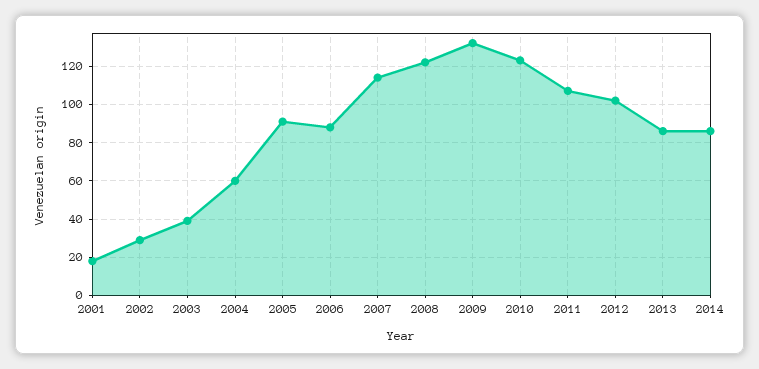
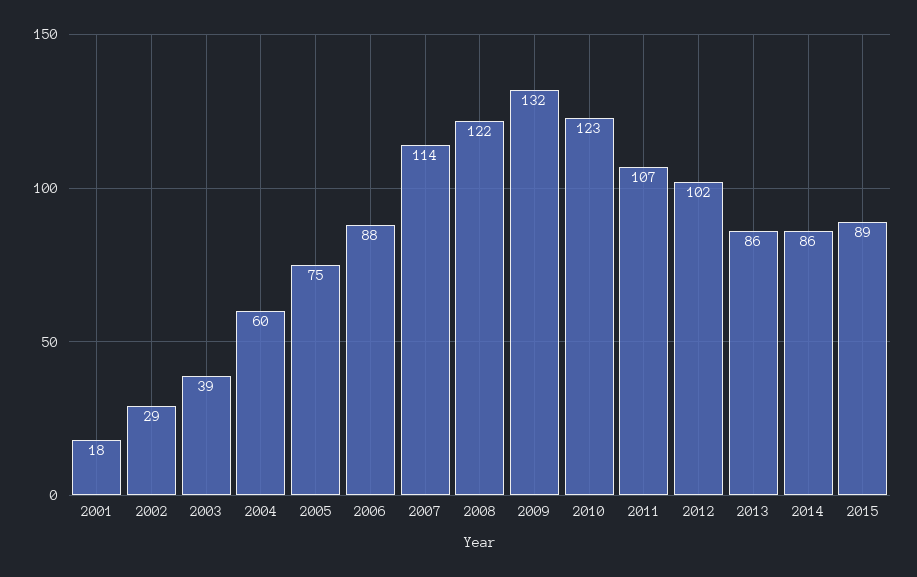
2005: 90 -> 75
2015: none -> 89

